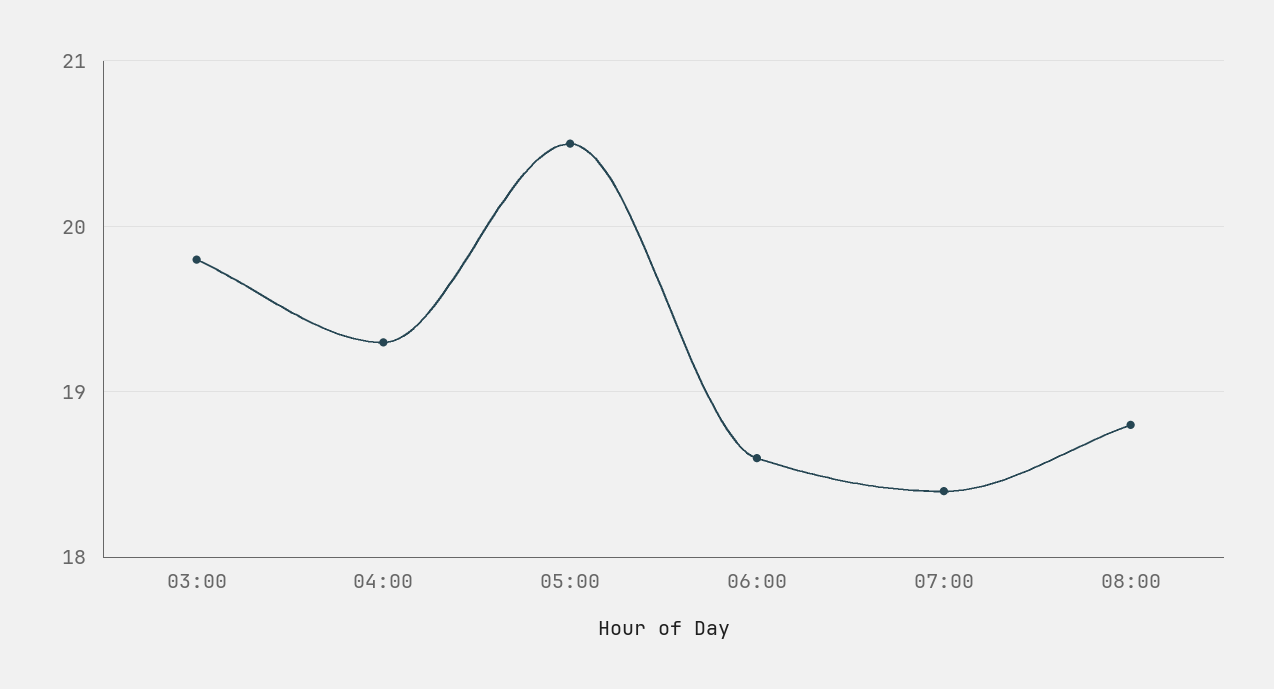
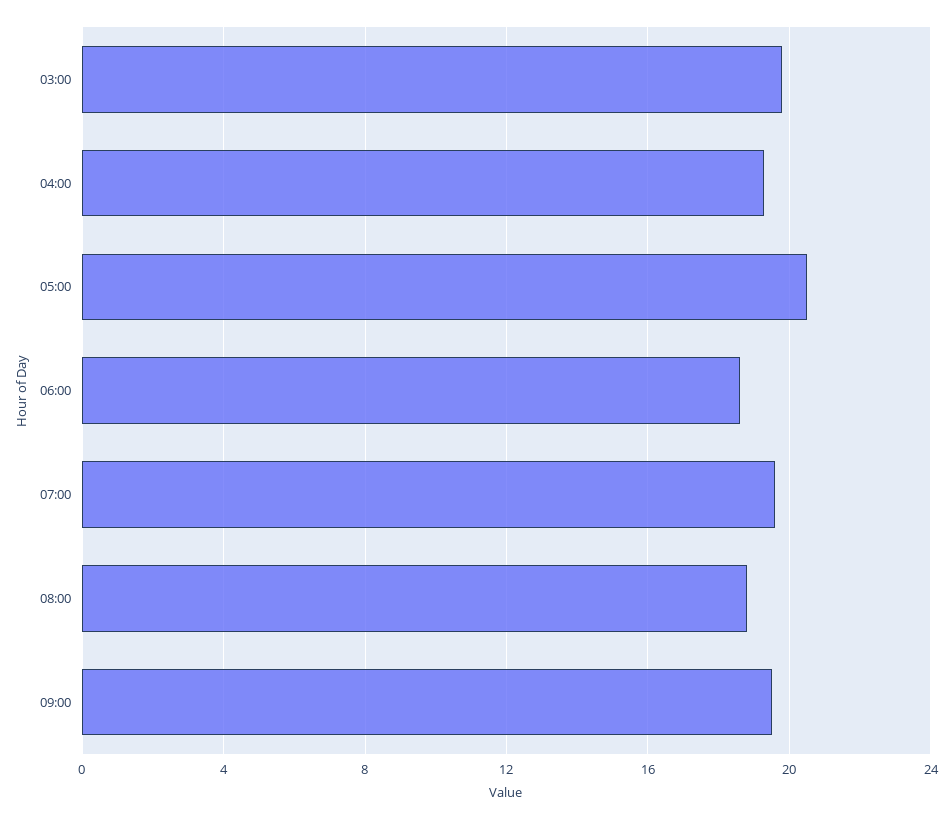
07:00: 18.4 -> 19.5
09:00: none -> 19.5

